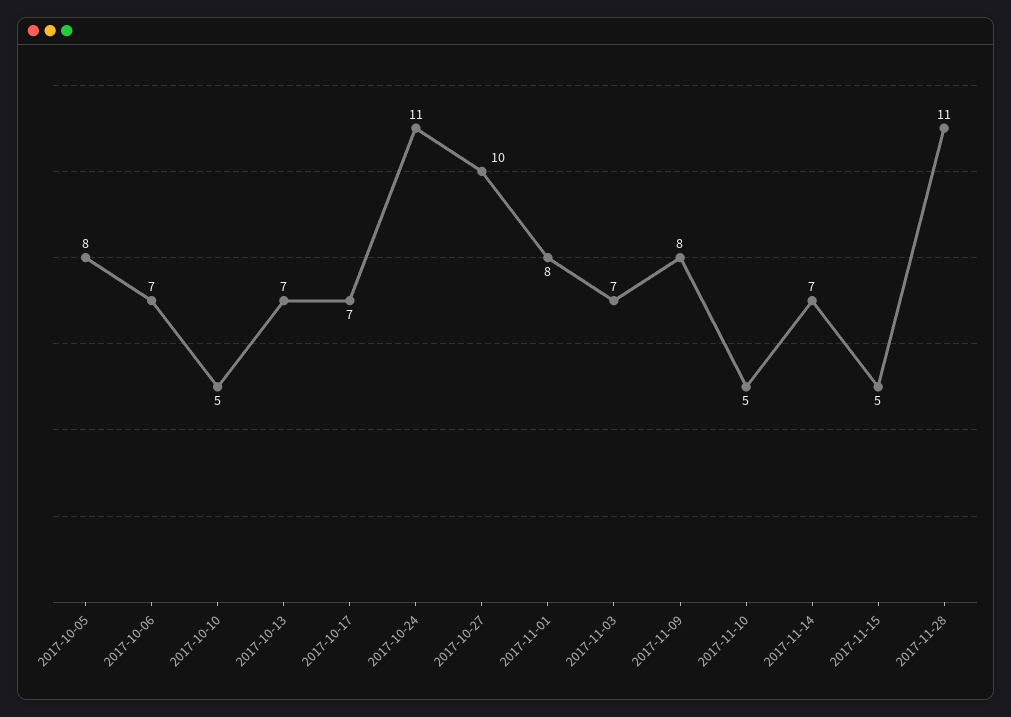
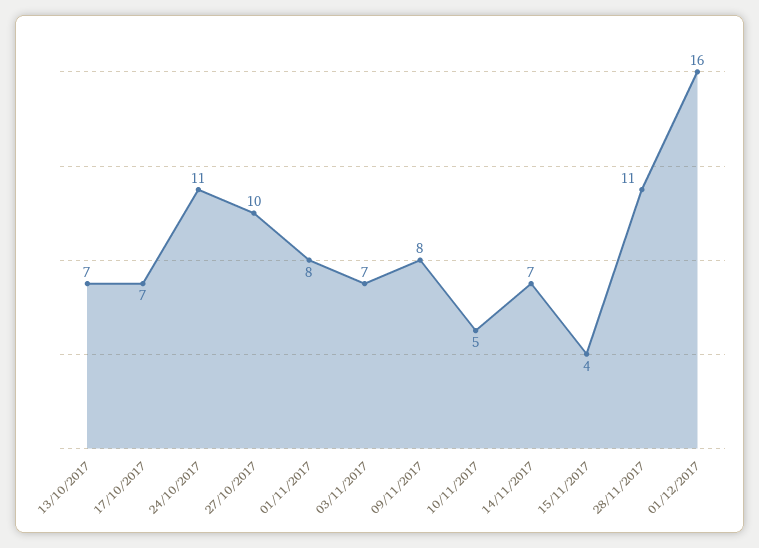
2017-10-05: 8 -> none
2017-10-06: 7 -> none
2017-10-10: 5 -> none
2017-11-15: 5 -> 4
01/12/2017: none -> 16

